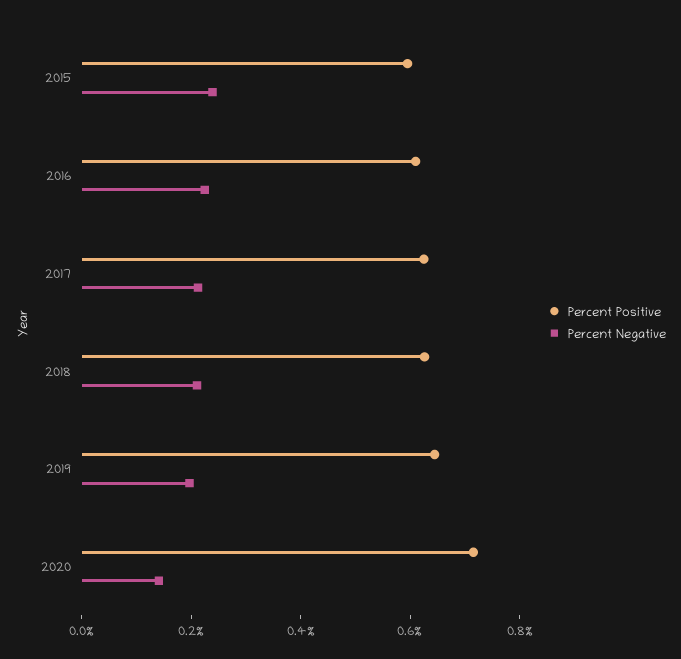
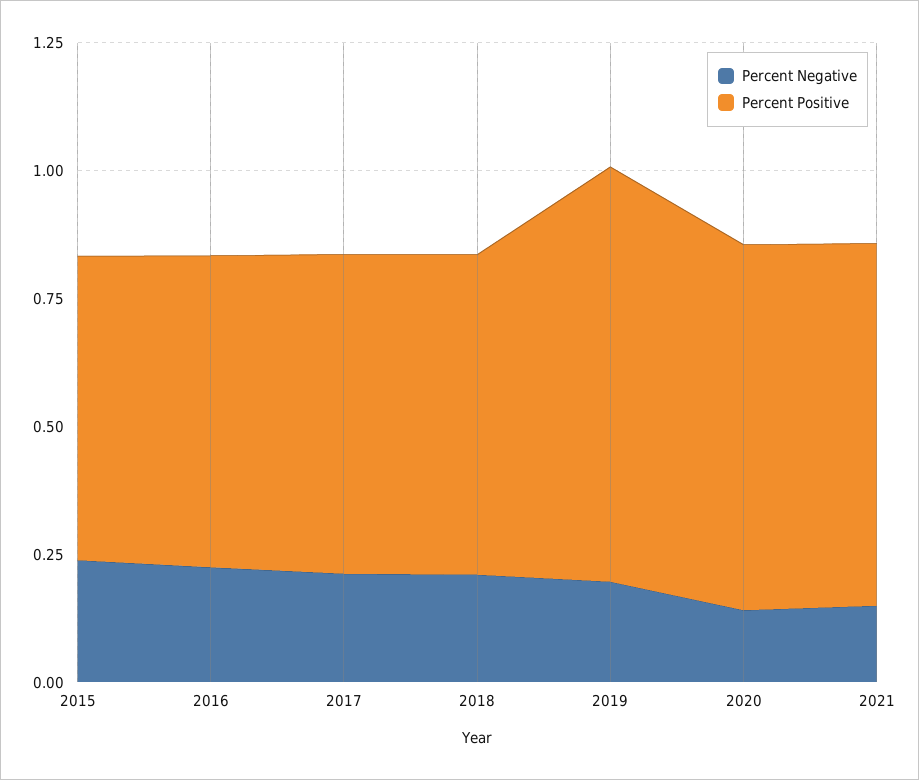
Percent Positive, 2019: 0.65 -> 0.8
Percent Negative, 2021: none -> 0.15
Percent Positive, 2021: none -> 0.7

